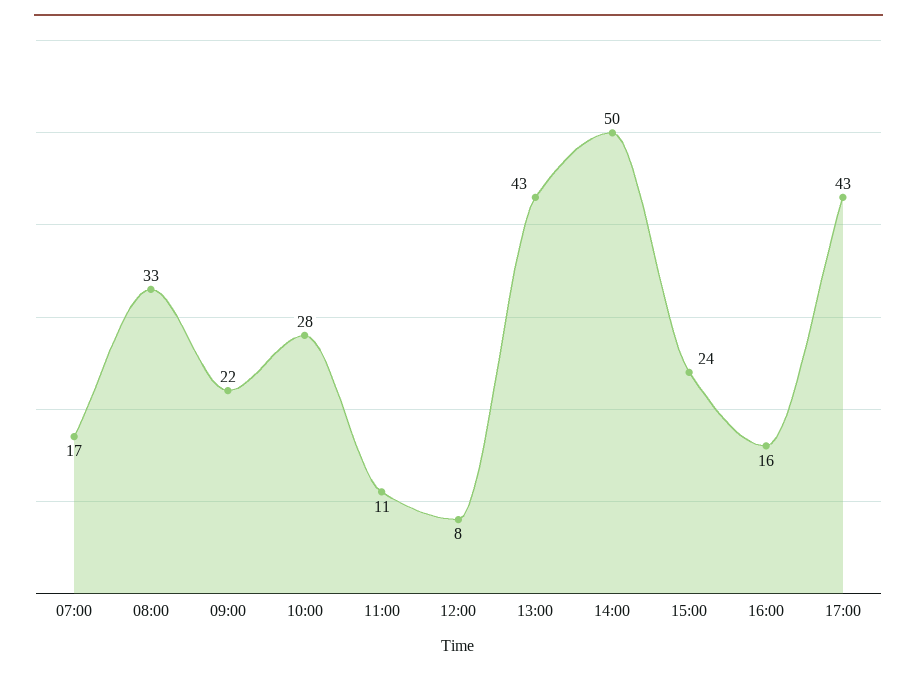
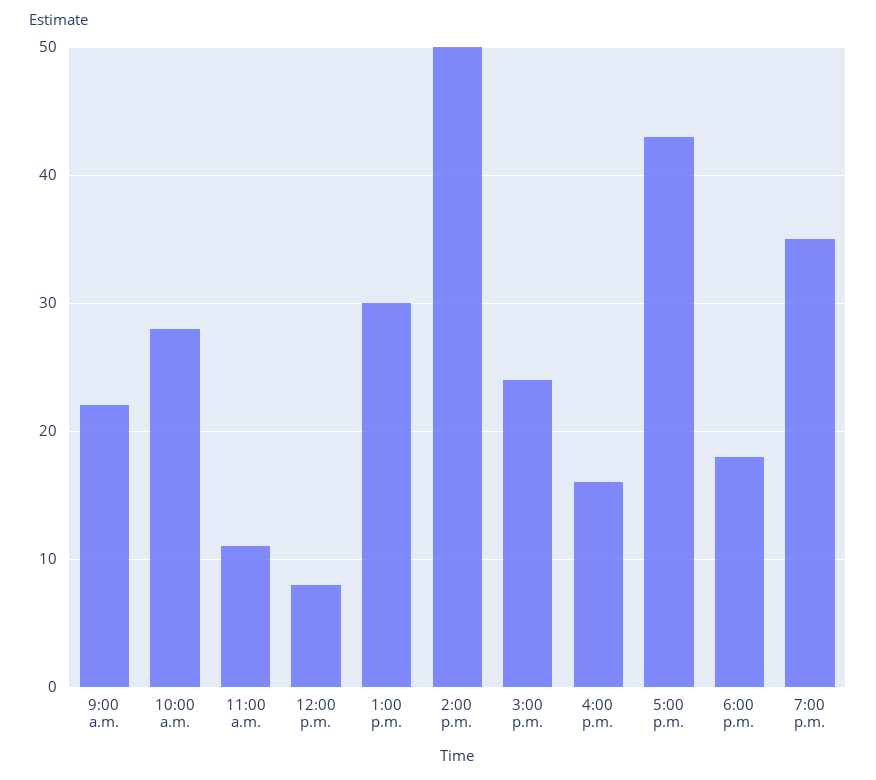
07:00: 17 -> none
08:00: 33 -> none
13:00: 43 -> 30
6:00 p.m.: none -> 18
7:00 p.m.: none -> 35

